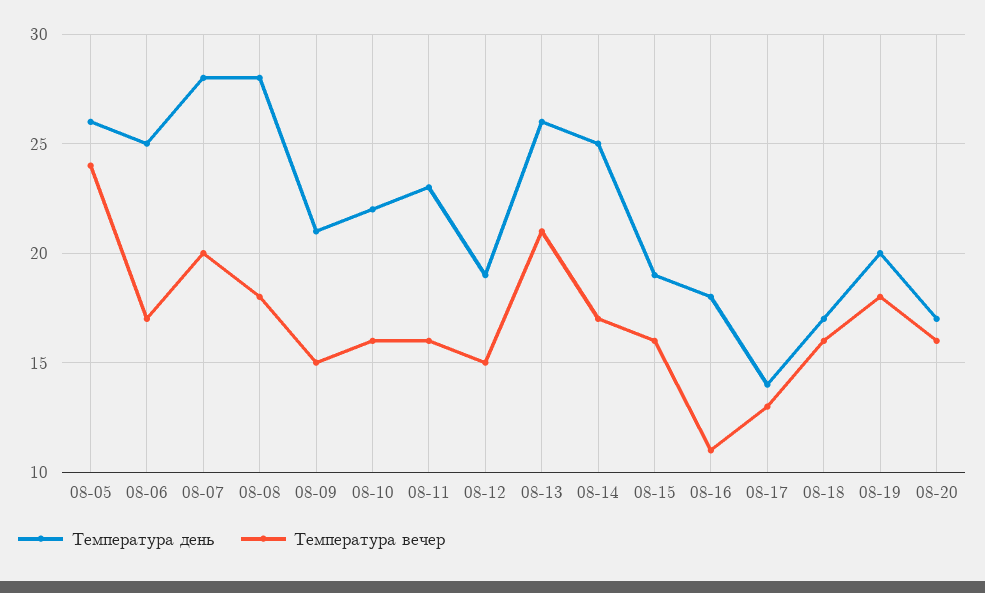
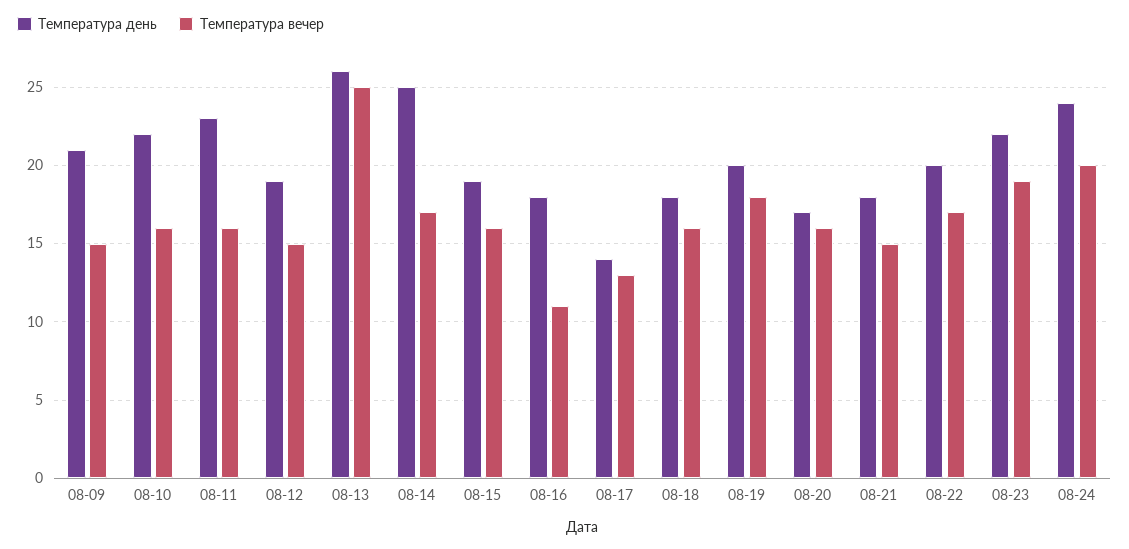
Температура день, 08-05: 26 -> none
Температура вечер, 08-05: 24 -> none
Температура день, 08-06: 25 -> none
Температура вечер, 08-06: 17 -> none
Температура день, 08-07: 28 -> none
Температура вечер, 08-07: 20 -> none
Температура день, 08-08: 28 -> none
Температура вечер, 08-08: 18 -> none
Температура вечер, 08-13: 21 -> 25
Температура день, 08-18: 17 -> 18
Температура день, 08-21: none -> 18
Температура вечер, 08-21: none -> 15
Температура день, 08-22: none -> 20
Температура вечер, 08-22: none -> 17
Температура день, 08-23: none -> 22
Температура вечер, 08-23: none -> 19
Температура день, 08-24: none -> 24
Температура вечер, 08-24: none -> 20

